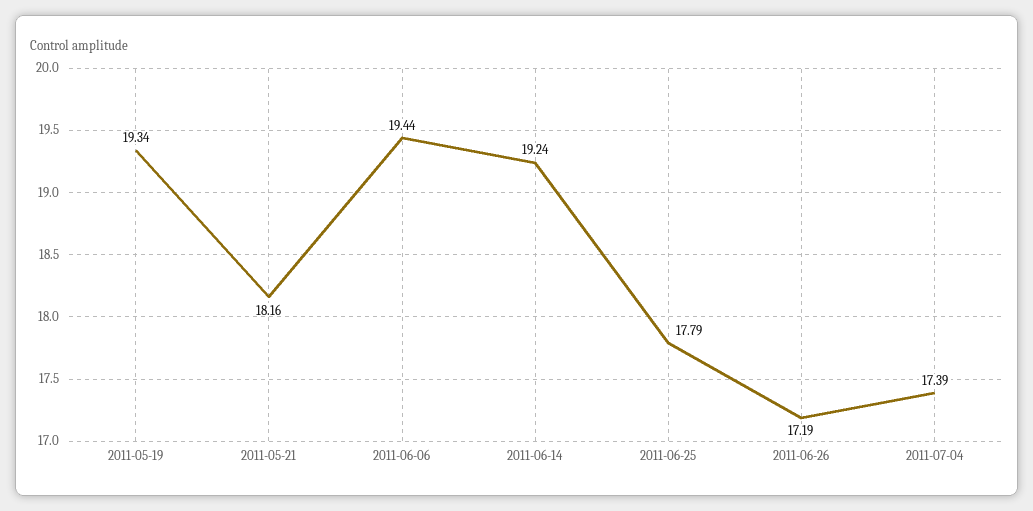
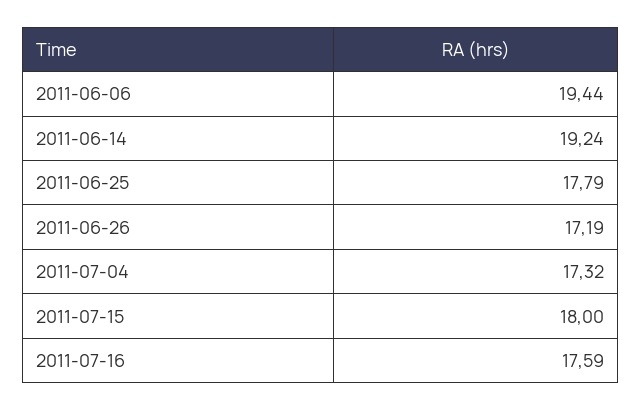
2011-05-19: 19.34 -> none
2011-05-21: 18.16 -> none
2011-07-04: 17.39 -> 17.32
2011-07-15: none -> 18
2011-07-16: none -> 17.59

